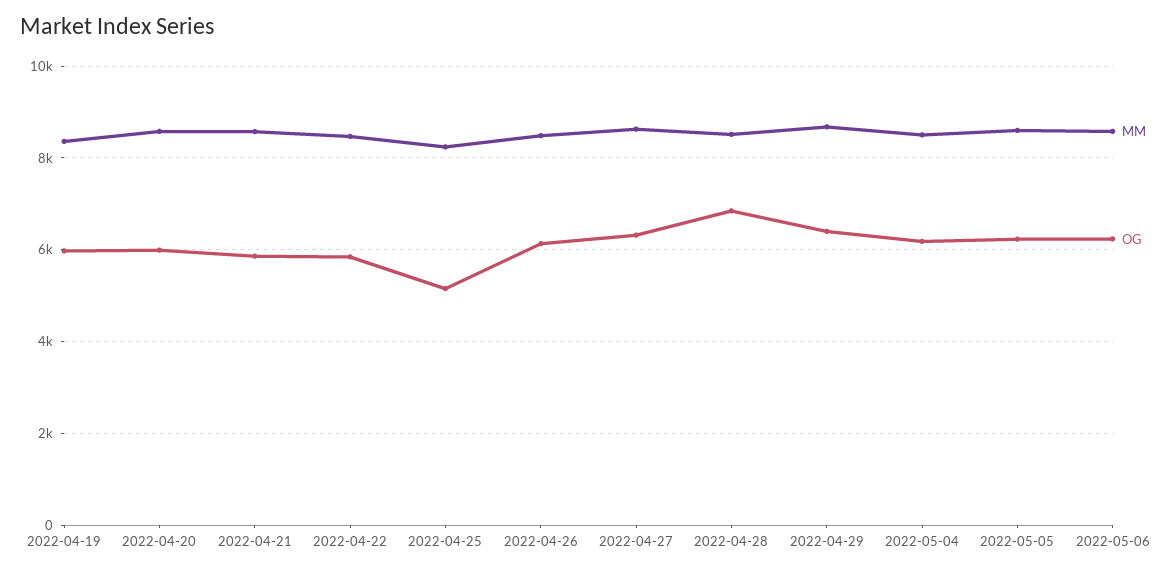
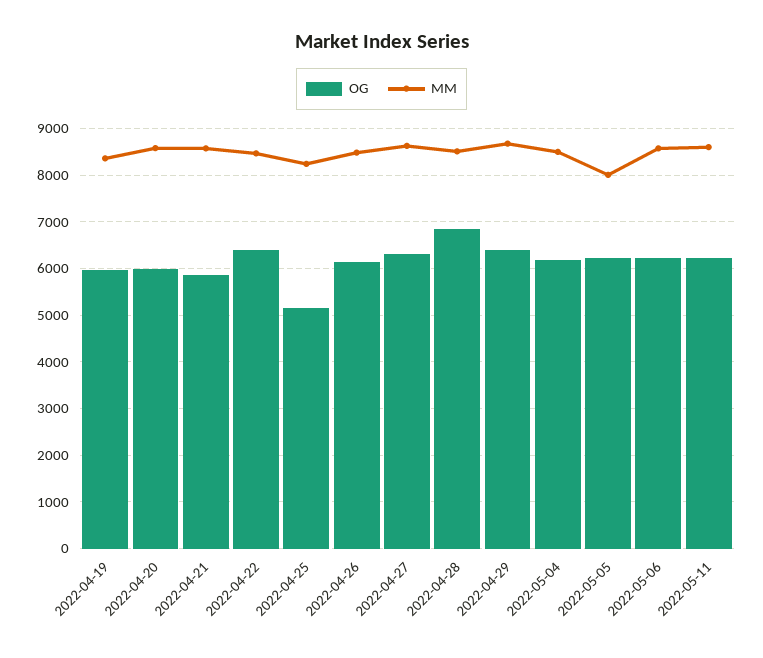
OG, 2022-04-22: 5800 -> 6400
MM, 2022-05-05: 8600 -> 8000
OG, 2022-05-11: none -> 6200
MM, 2022-05-11: none -> 8600

